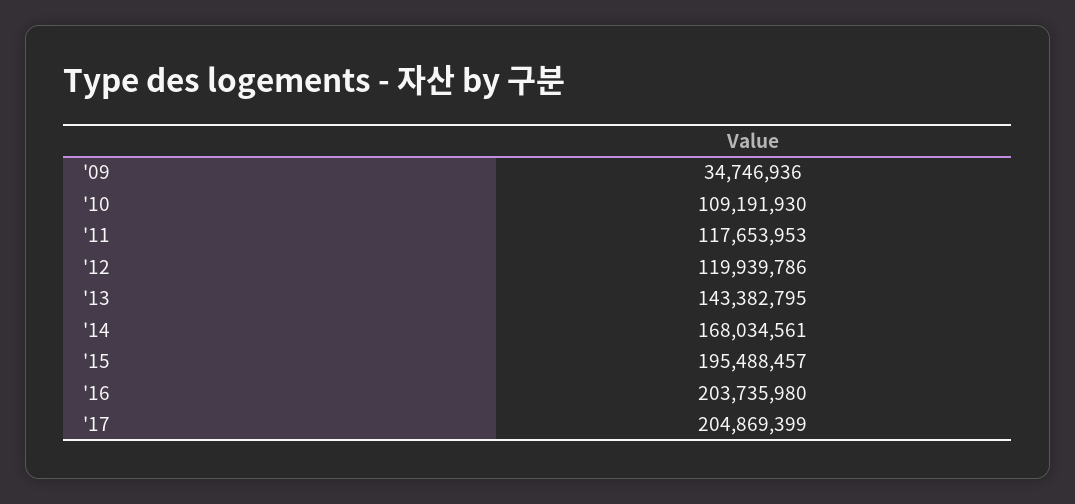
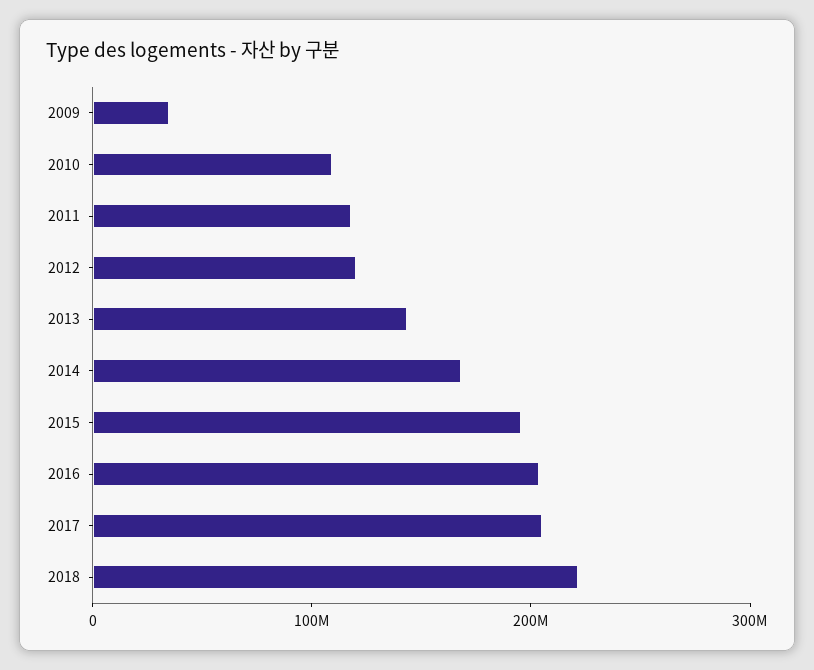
2018: none -> 220000000

